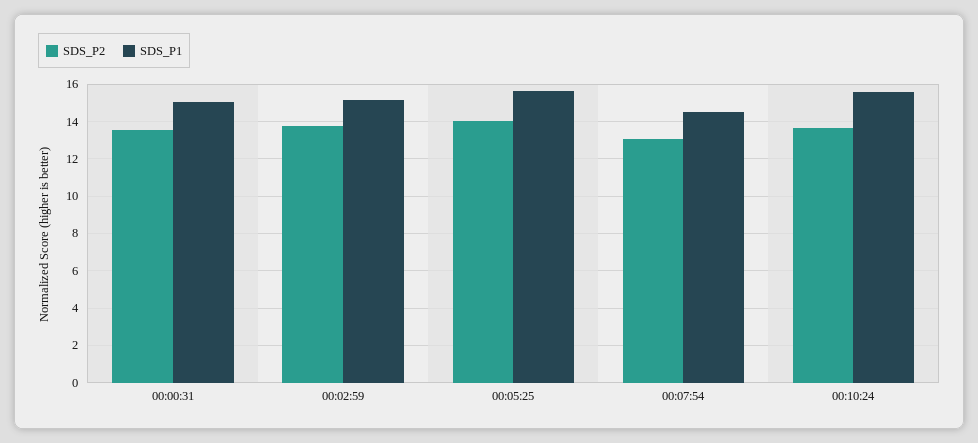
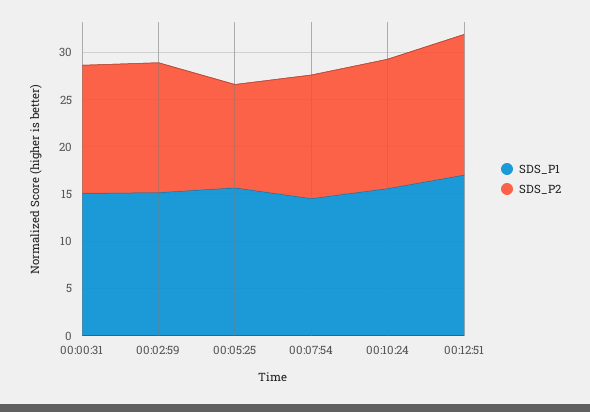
SDS_P2, 00:05:25: 14 -> 11
SDS_P1, 00:12:51: none -> 17
SDS_P2, 00:12:51: none -> 15

